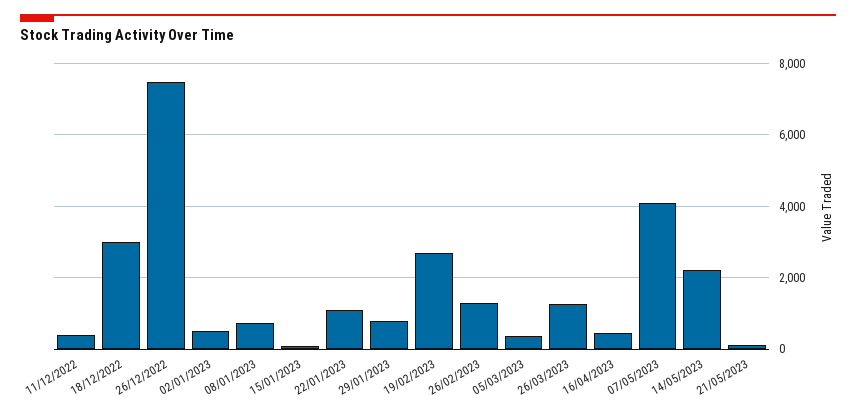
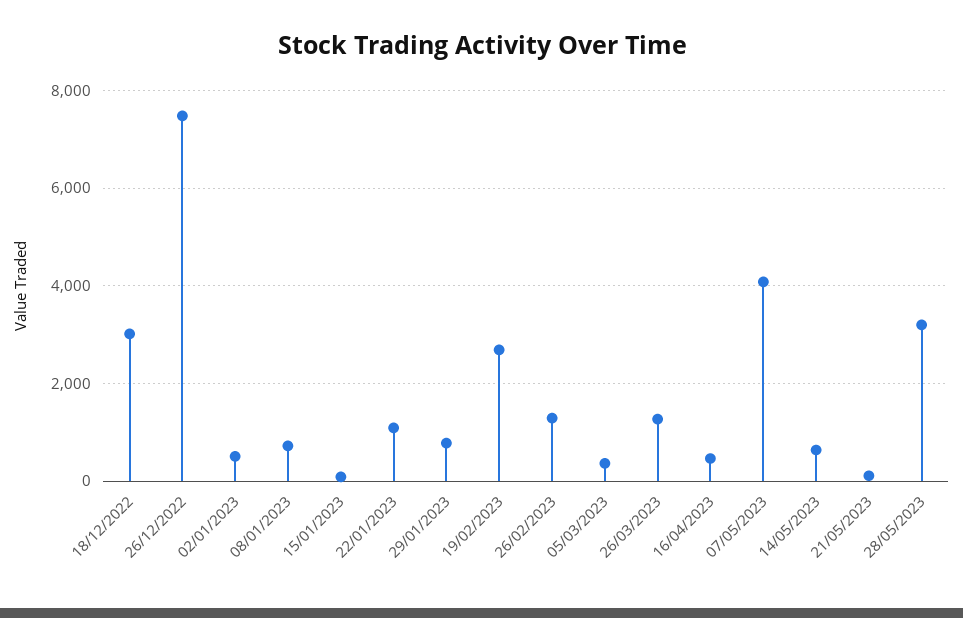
11/12/2022: 400 -> none
14/05/2023: 2200 -> 600
28/05/2023: none -> 3200

